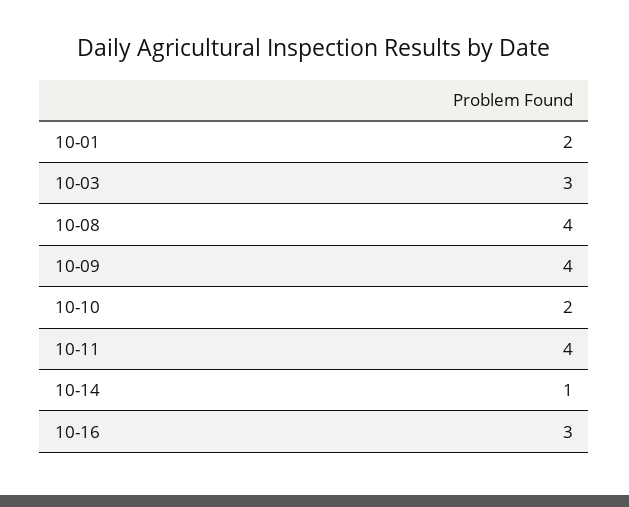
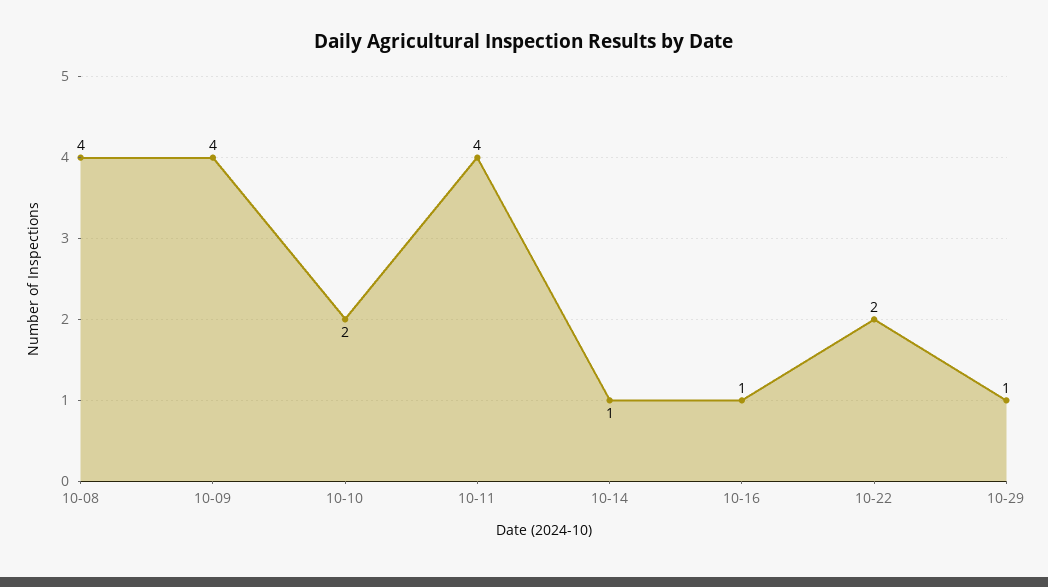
10-01: 2 -> none
10-03: 3 -> none
10-16: 3 -> 1
10-22: none -> 2
10-29: none -> 1

